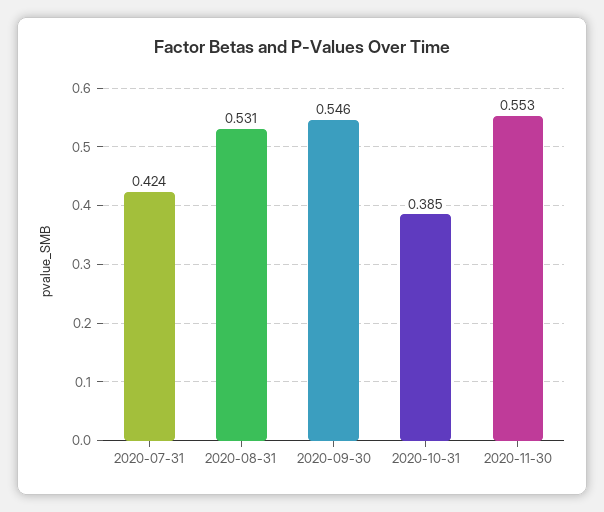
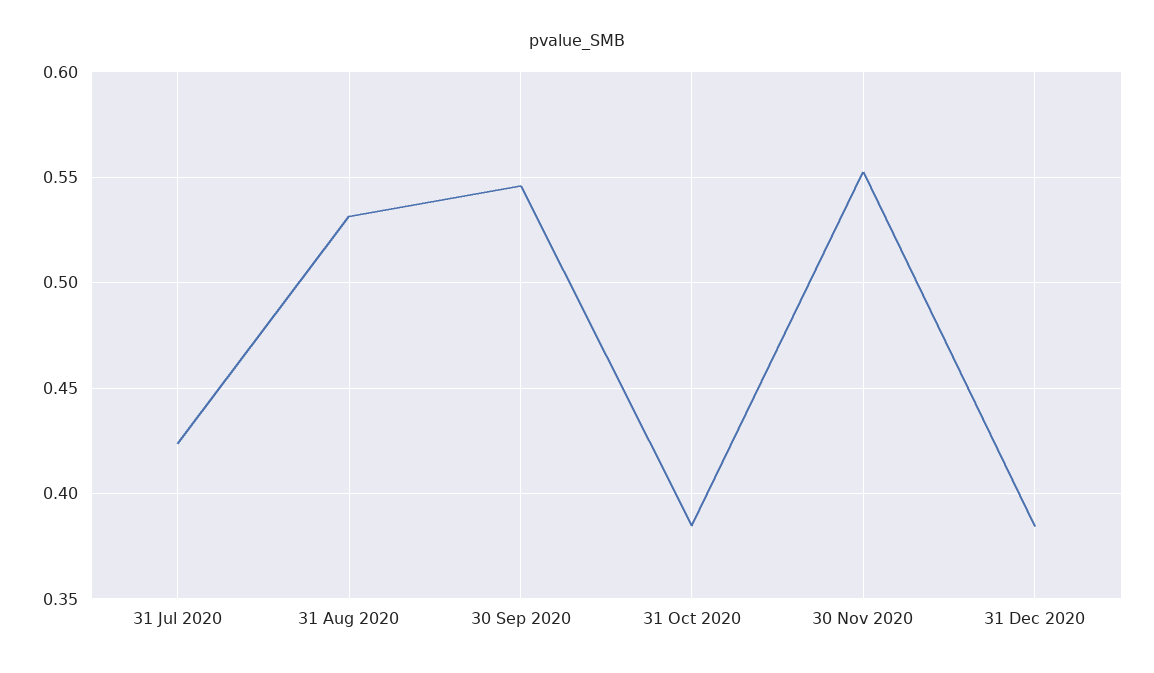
31 Dec 2020: none -> 0.385

